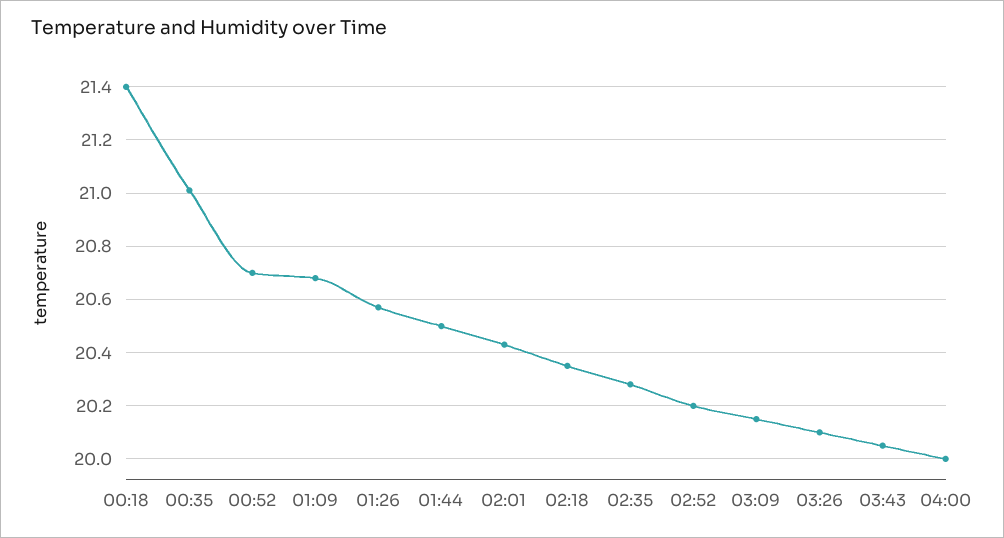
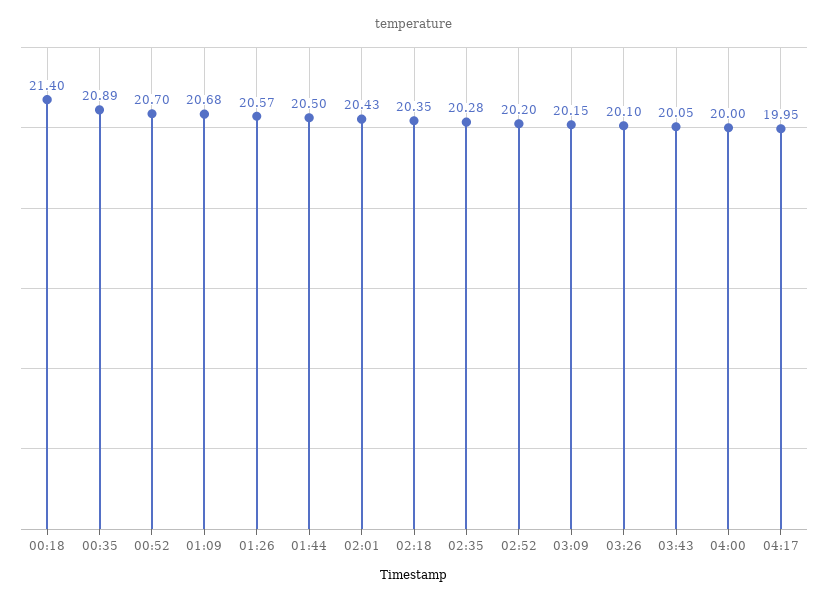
00:35: 21 -> 20.89
04:17: none -> 19.95

